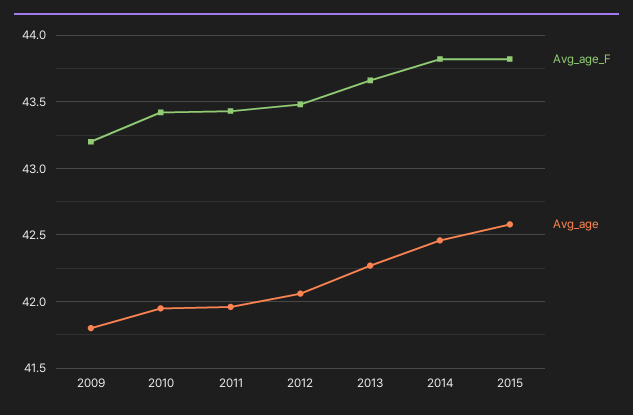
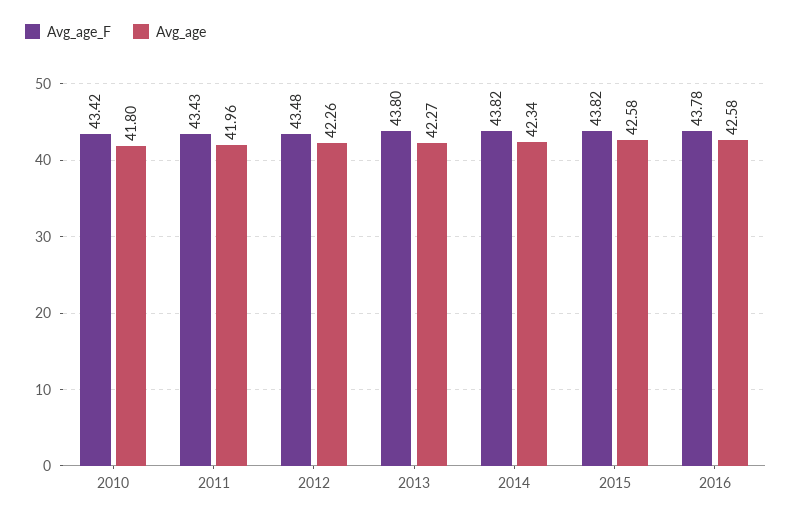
Avg_age_F, 2009: 43.2 -> none
Avg_age, 2009: 41.8 -> none
Avg_age, 2010: 41.95 -> 41.8
Avg_age, 2012: 42.05 -> 42.26
Avg_age_F, 2013: 43.65 -> 43.8
Avg_age, 2014: 42.45 -> 42.34
Avg_age_F, 2016: none -> 43.78
Avg_age, 2016: none -> 42.58

